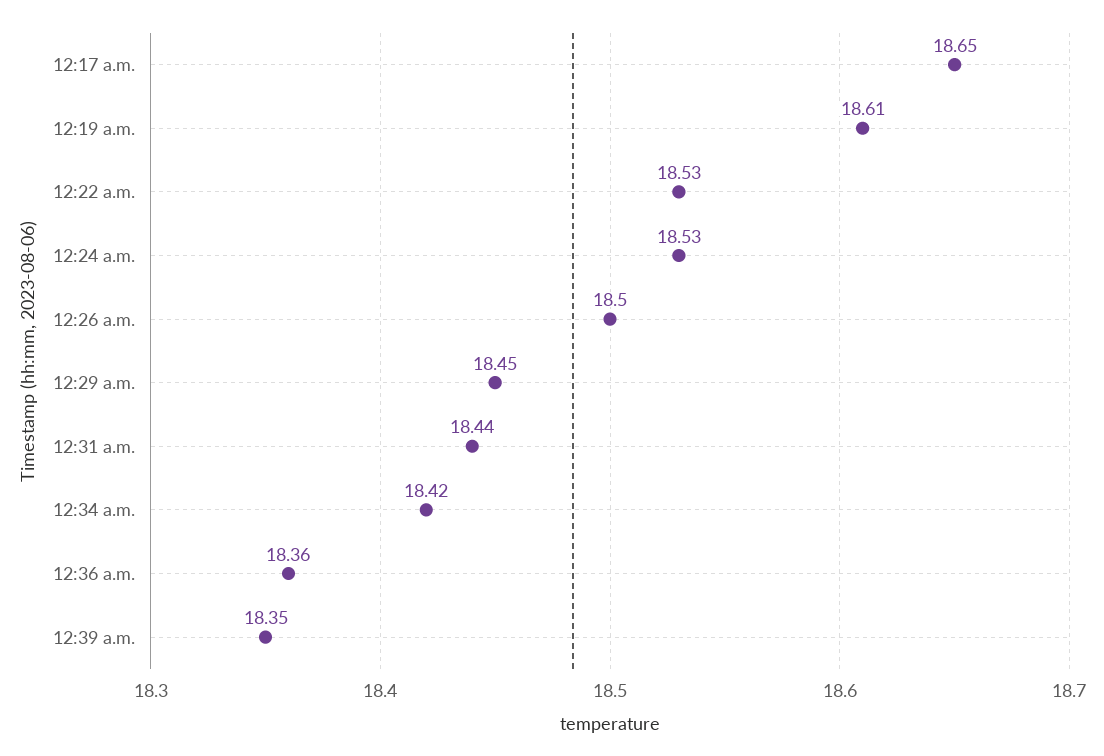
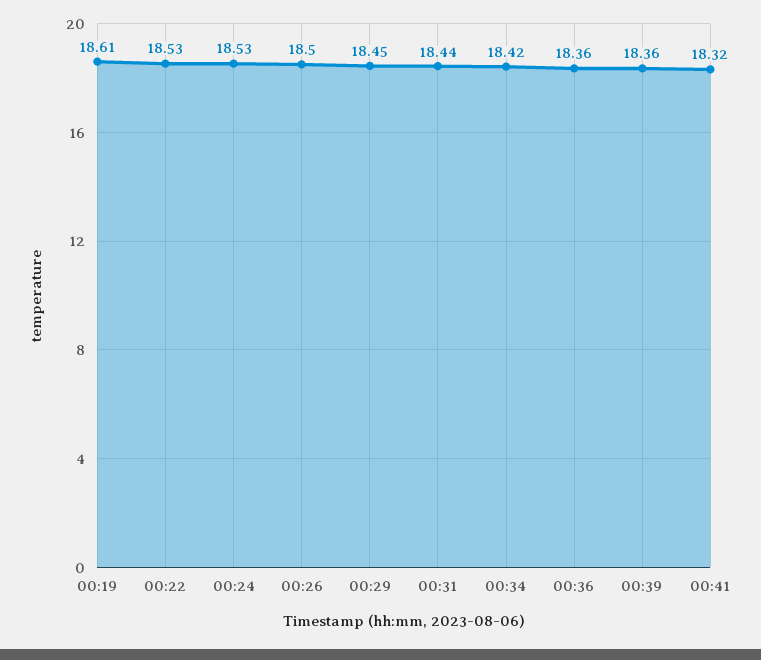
12:17 a.m.: 18.65 -> none
12:39 a.m.: 18.35 -> 18.36
00:41: none -> 18.32

